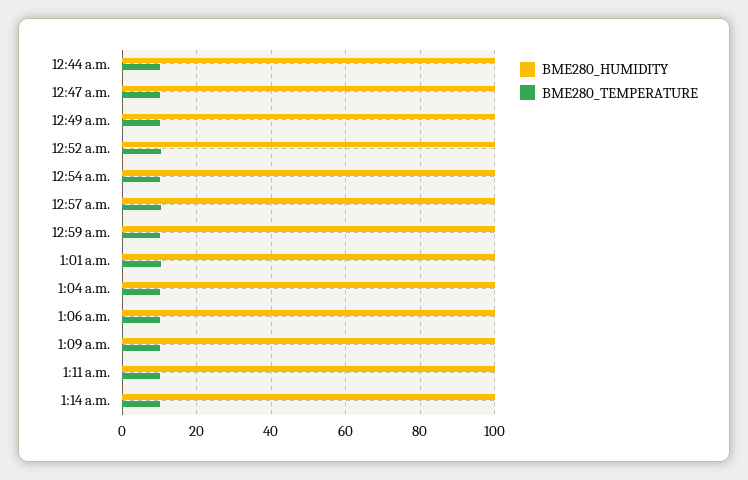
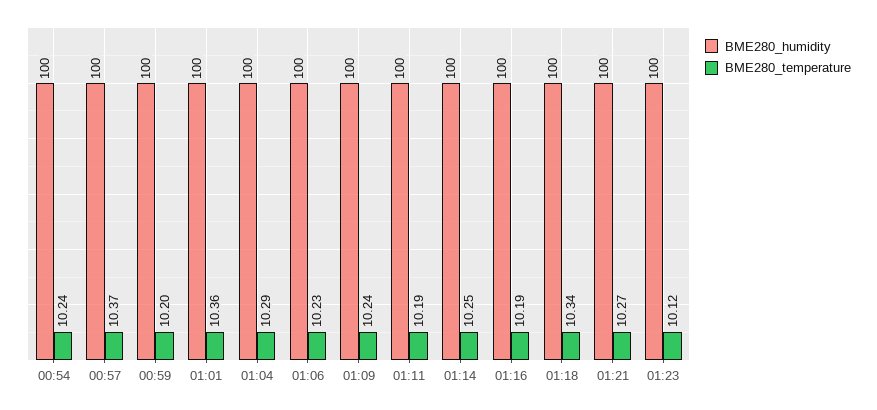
BME280_HUMIDITY, 12:44 a.m.: 100 -> none
BME280_TEMPERATURE, 12:44 a.m.: 10 -> none
BME280_HUMIDITY, 12:47 a.m.: 100 -> none
BME280_TEMPERATURE, 12:47 a.m.: 10 -> none
BME280_HUMIDITY, 12:49 a.m.: 100 -> none
BME280_TEMPERATURE, 12:49 a.m.: 10 -> none
BME280_HUMIDITY, 12:52 a.m.: 100 -> none
BME280_TEMPERATURE, 12:52 a.m.: 10 -> none
BME280_HUMIDITY, 01:16: none -> 100
BME280_TEMPERATURE, 01:16: none -> 10.19
BME280_HUMIDITY, 01:18: none -> 100
BME280_TEMPERATURE, 01:18: none -> 10.34
BME280_HUMIDITY, 01:21: none -> 100
BME280_TEMPERATURE, 01:21: none -> 10.27
BME280_HUMIDITY, 01:23: none -> 100
BME280_TEMPERATURE, 01:23: none -> 10.12

